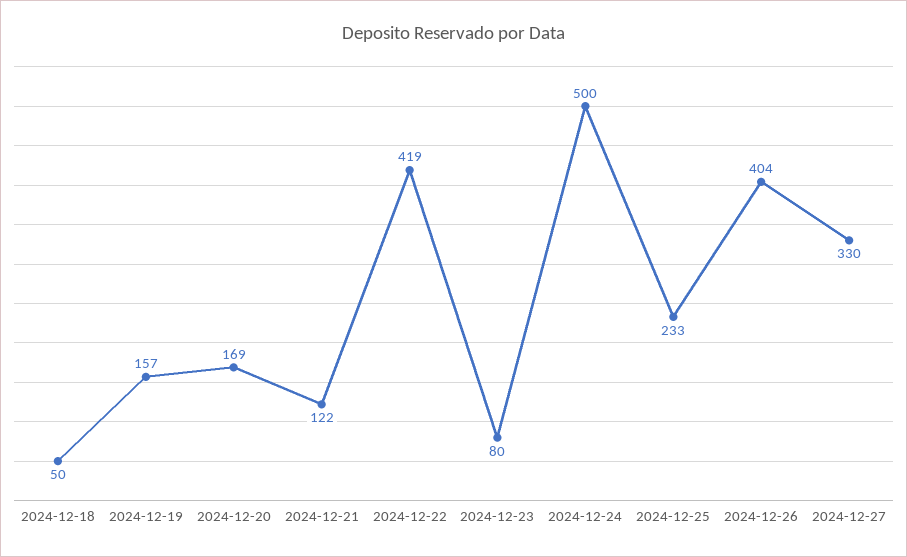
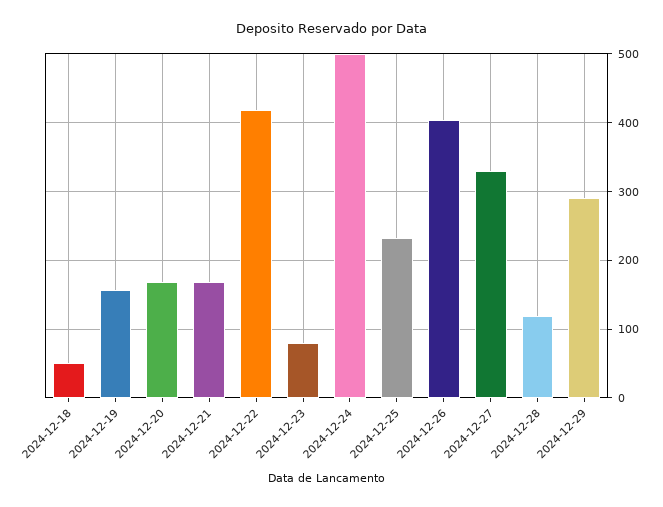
2024-12-21: 122 -> 170
2024-12-28: none -> 120
2024-12-29: none -> 290

